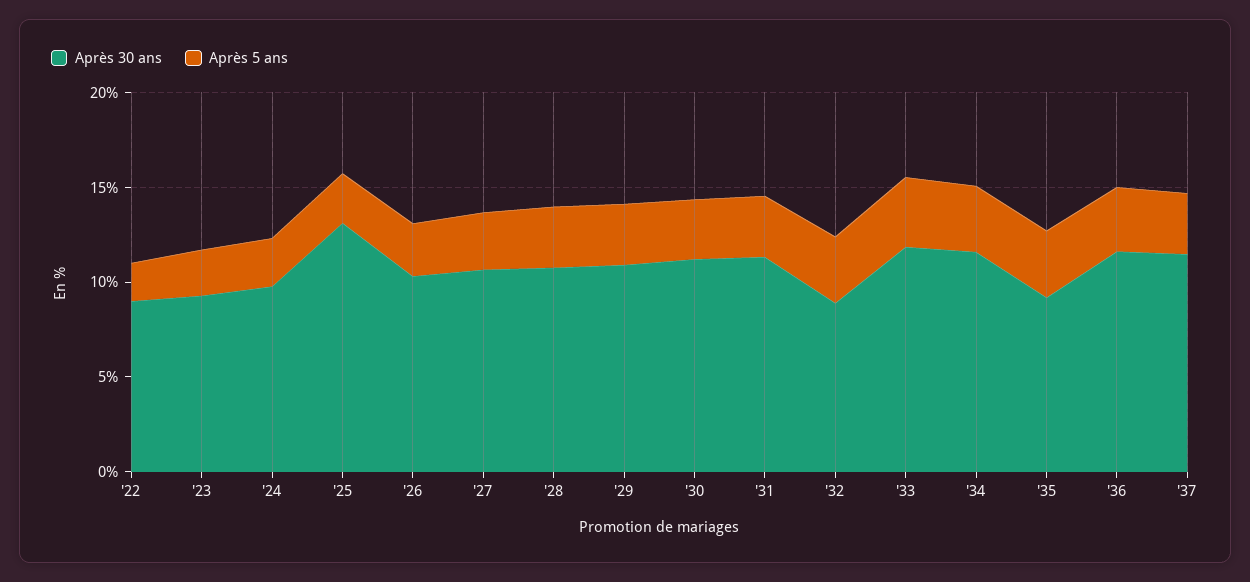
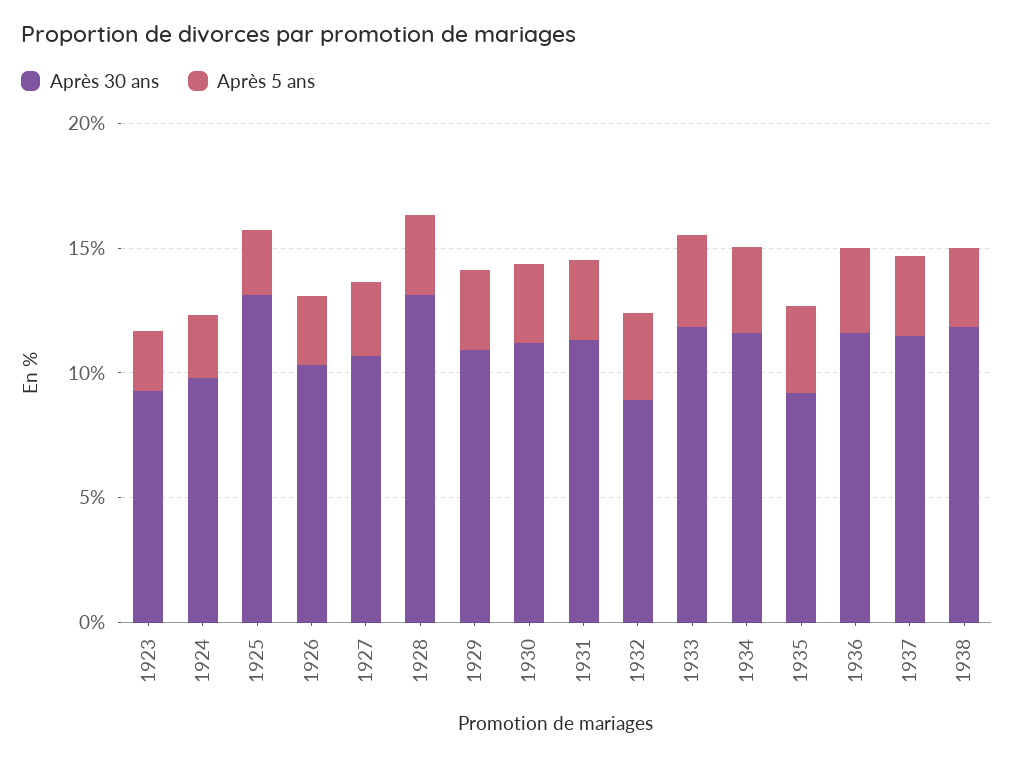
Après 30 ans, '22: 9 -> none
Après 5 ans, '22: 2 -> none
Après 30 ans, '28: 11 -> 13
Après 30 ans, 1938: none -> 12
Après 5 ans, 1938: none -> 3

